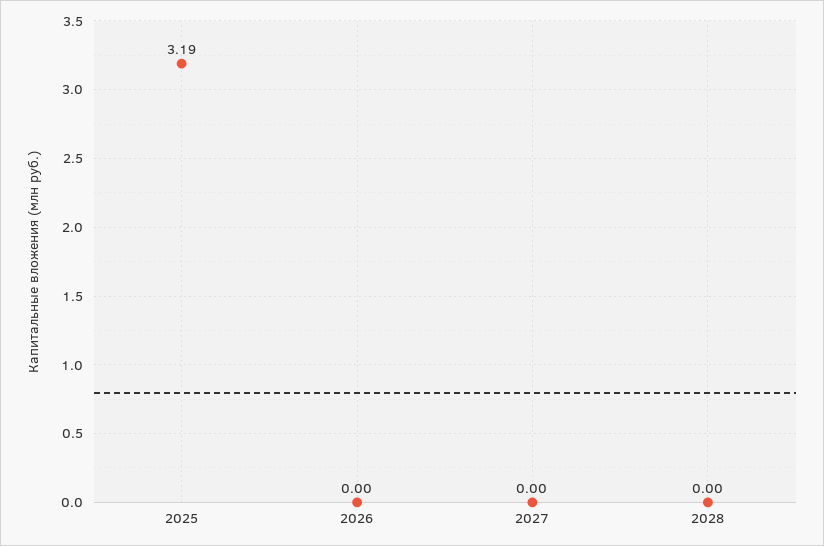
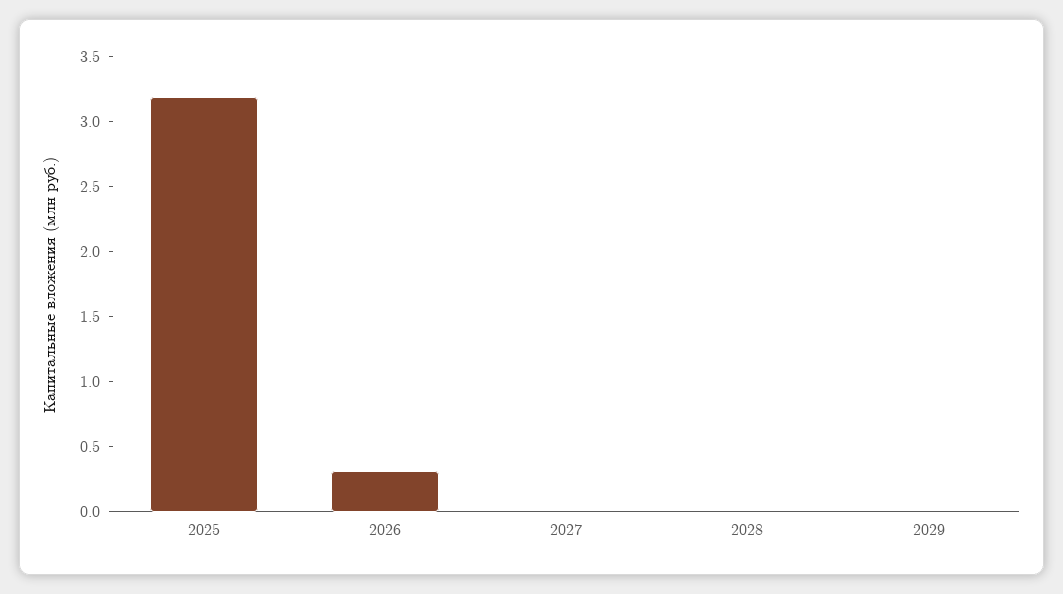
2026: 0 -> 0.3
2029: none -> 0

